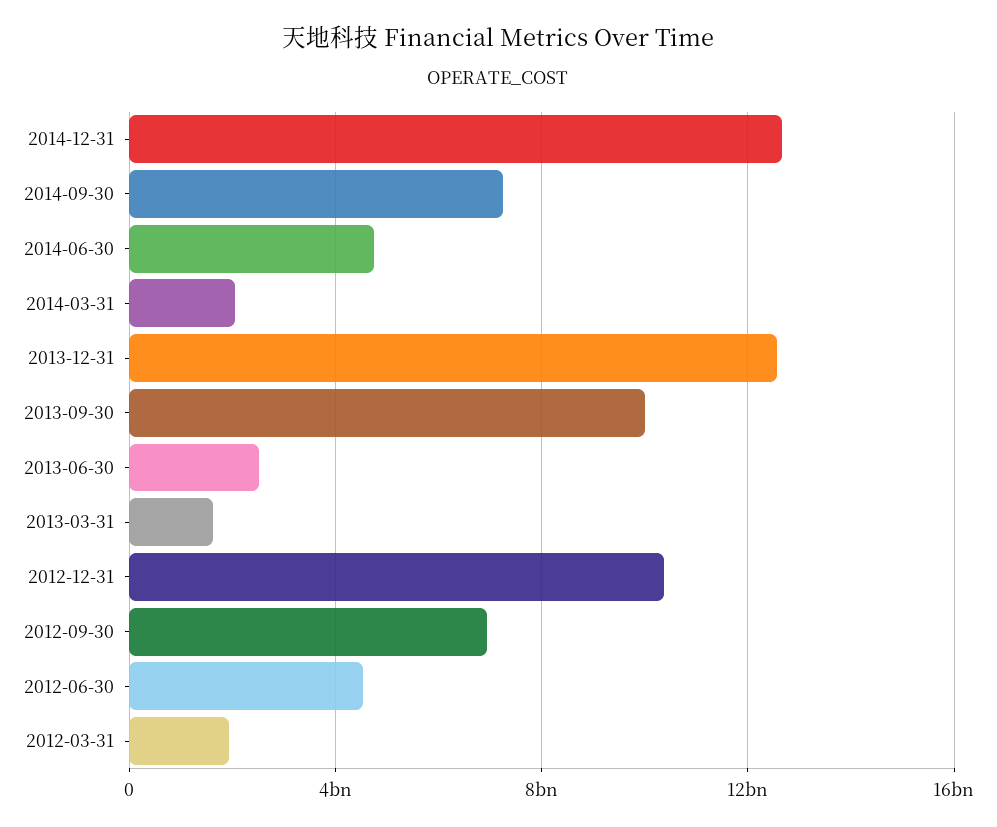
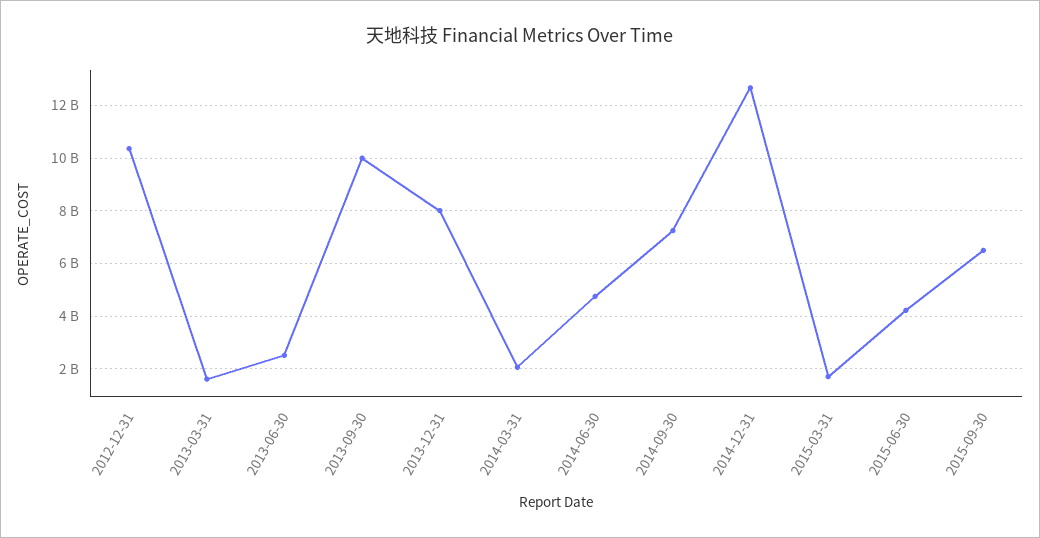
2013-12-31: 12500000000 -> 8000000000
2012-09-30: 7000000000 -> none
2012-06-30: 4500000000 -> none
2012-03-31: 2000000000 -> none
2015-03-31: none -> 1750000000
2015-06-30: none -> 4250000000
2015-09-30: none -> 6500000000

